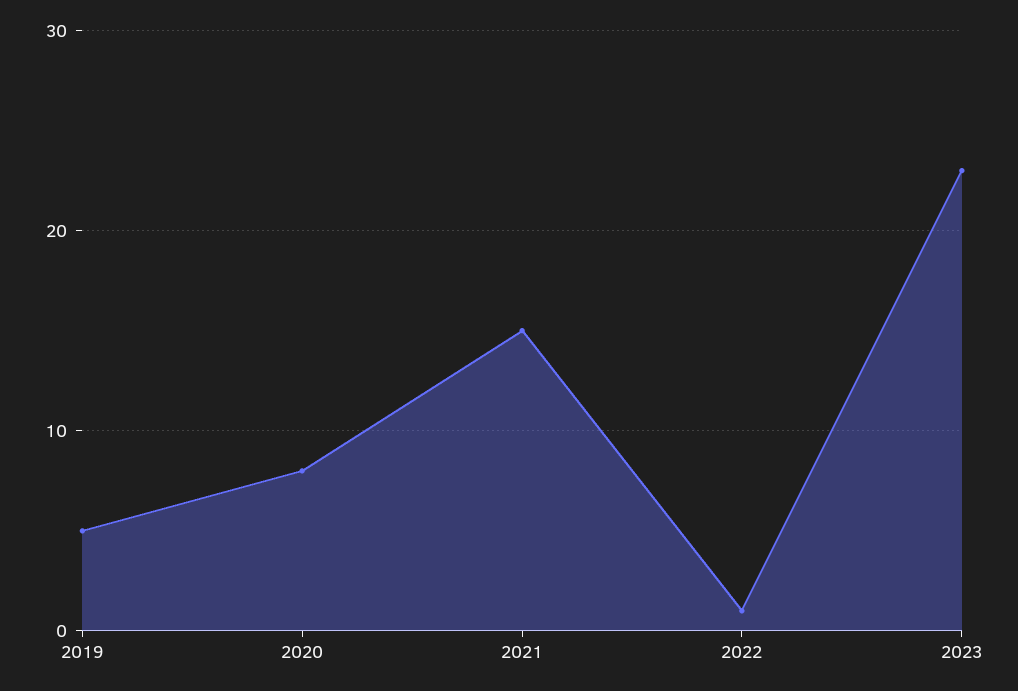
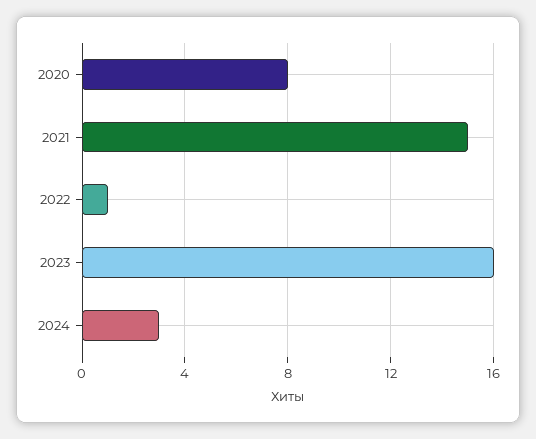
2019: 5 -> none
2023: 23 -> 16
2024: none -> 3

